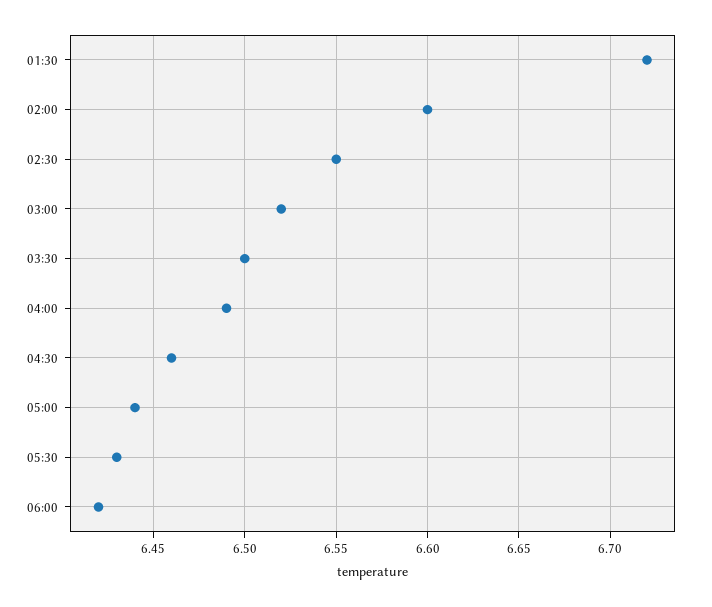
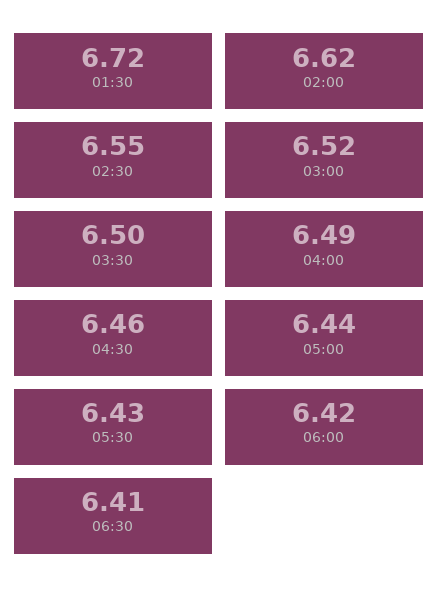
02:00: 6.6 -> 6.62
06:30: none -> 6.41

